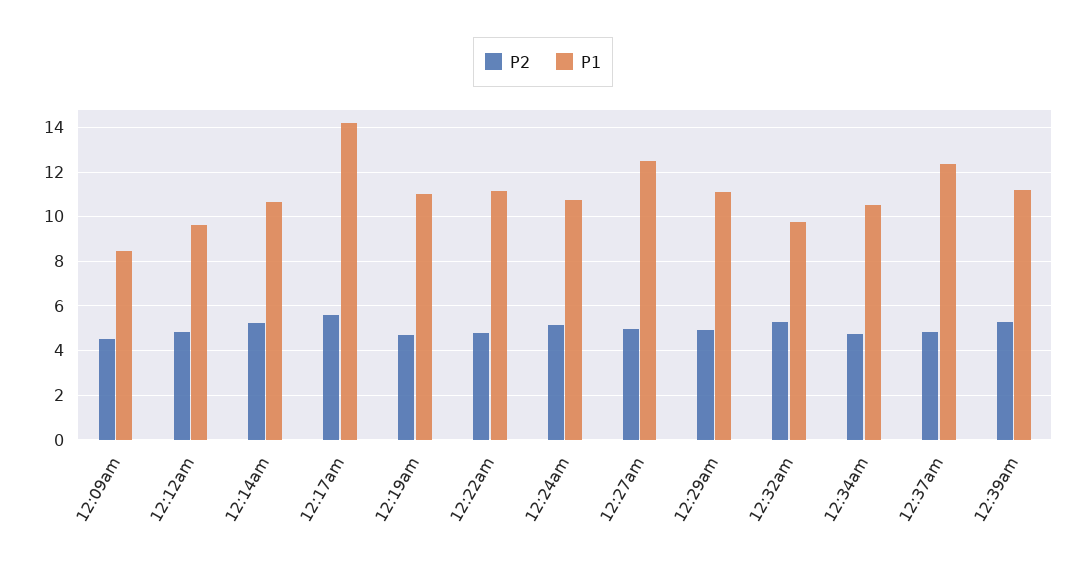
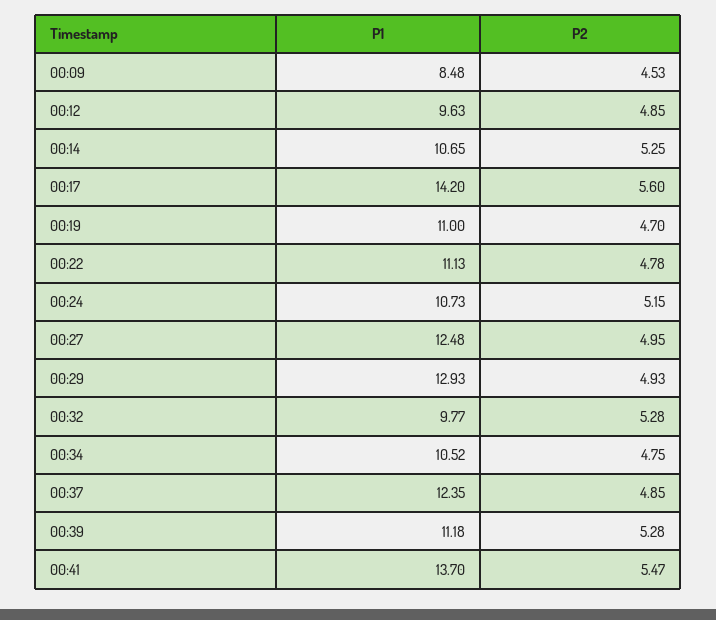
P1, 12:29am: 11 -> 12.93
P1, 00:41: none -> 13.7
P2, 00:41: none -> 5.47

